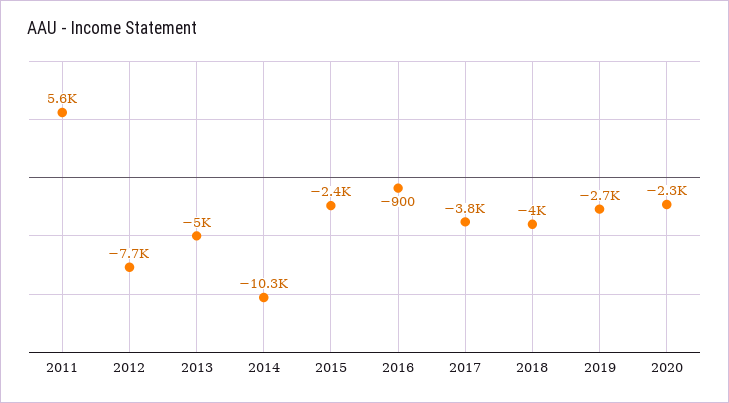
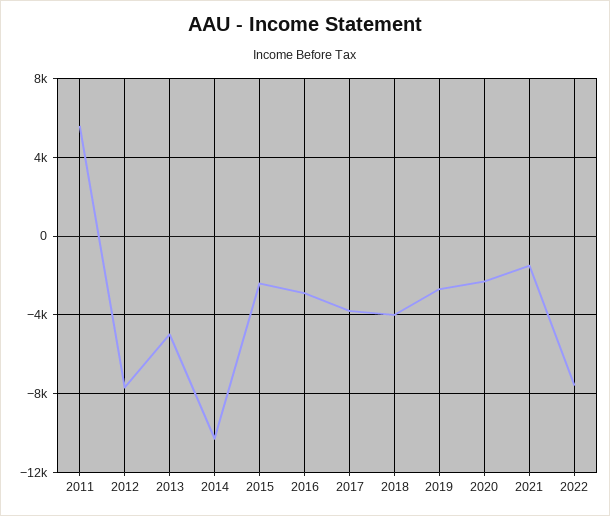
2016: -900 -> -3000
2021: none -> -1500
2022: none -> -7500

